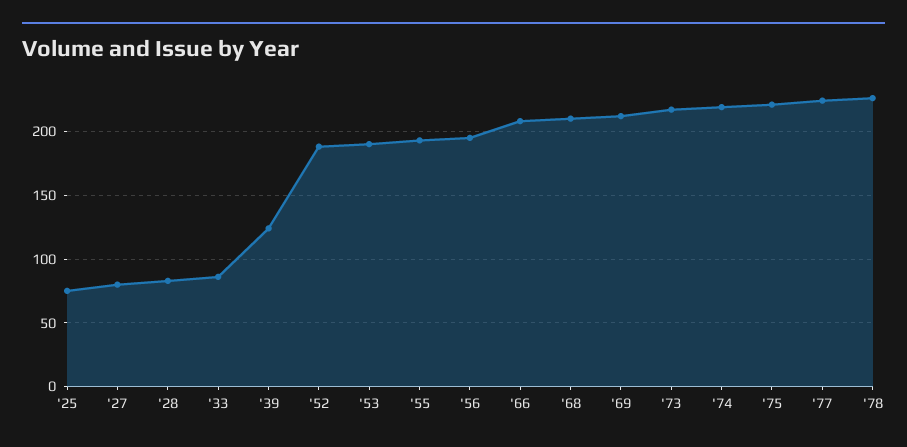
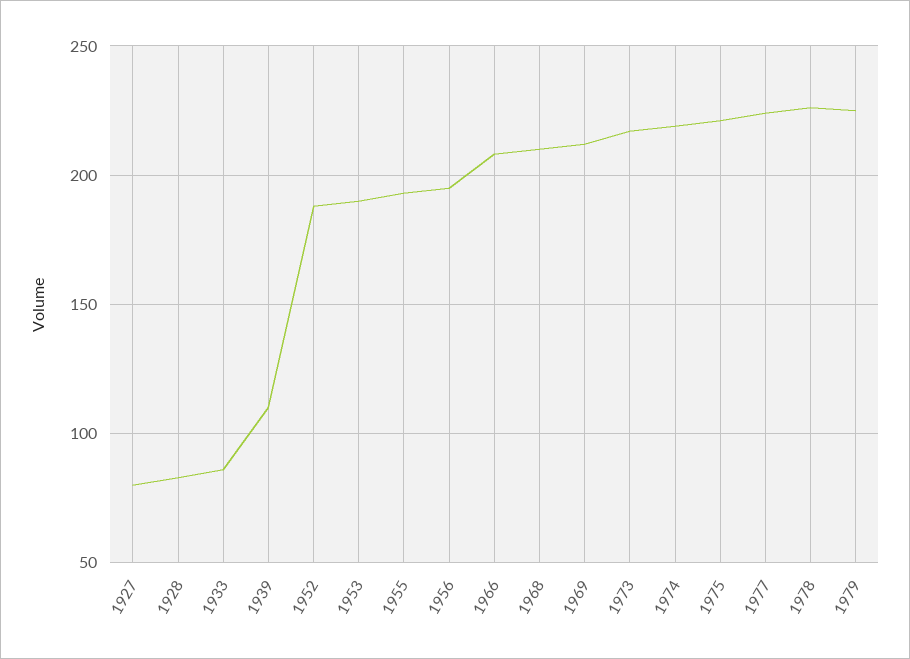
'25: 75 -> none
'39: 125 -> 110
1979: none -> 225

